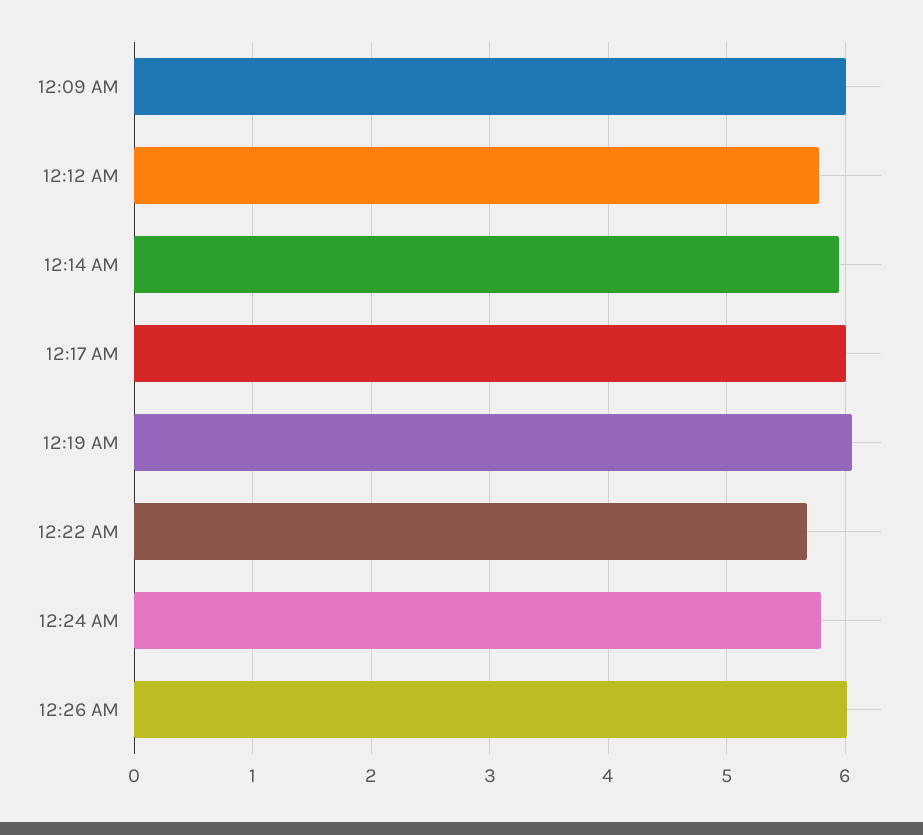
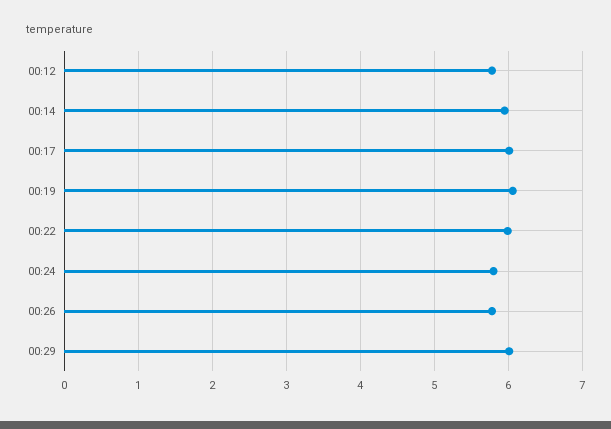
12:09 AM: 6 -> none
12:22 AM: 5.7 -> 6
12:26 AM: 6 -> 5.8
00:29: none -> 6

